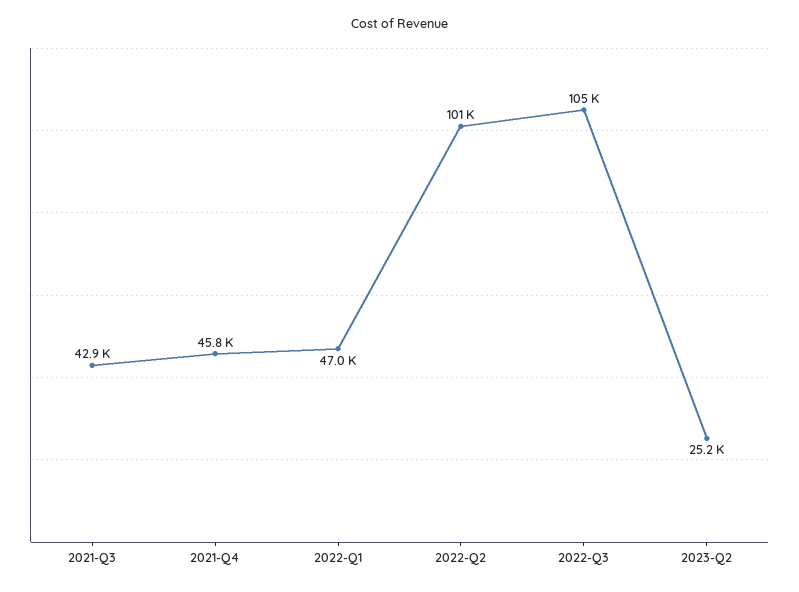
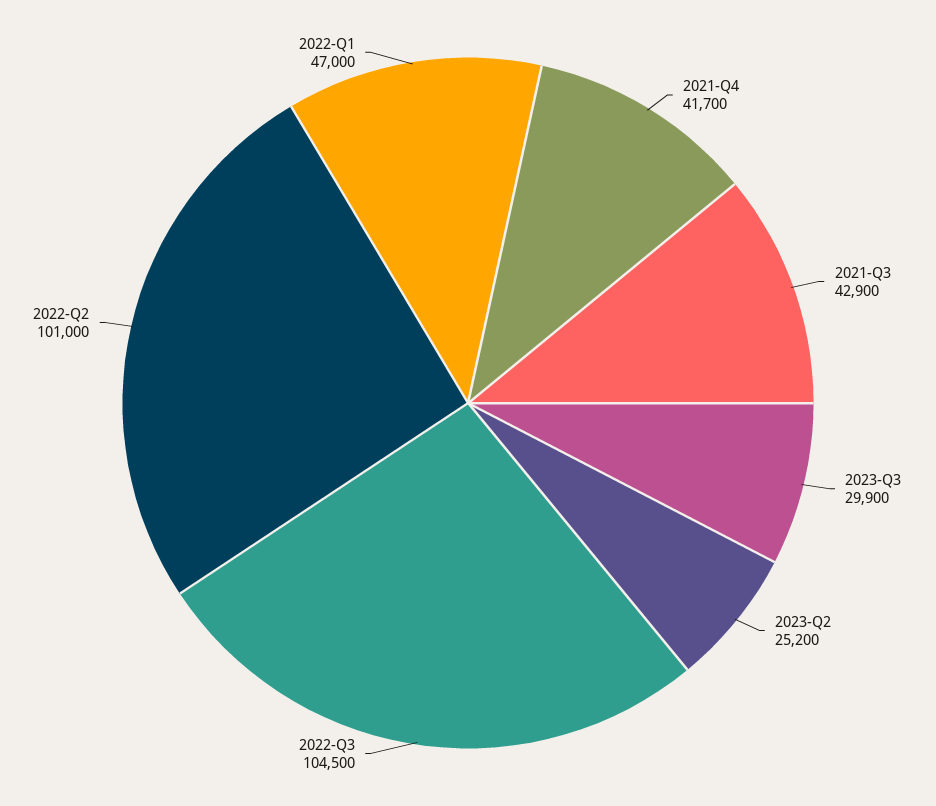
2021-Q4: 45800 -> 41700
2023-Q3: none -> 29900

